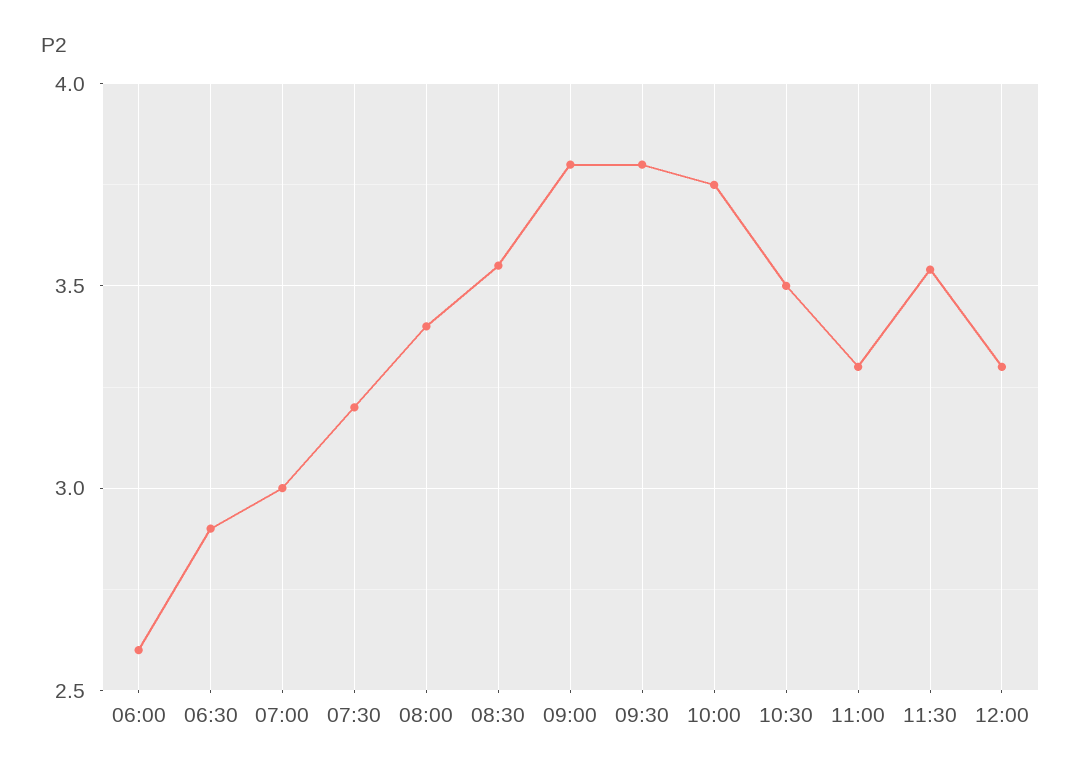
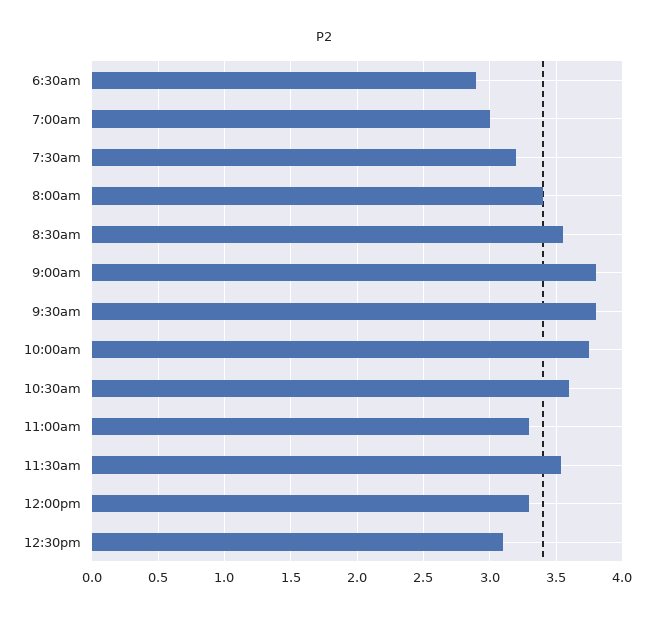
06:00: 2.6 -> none
10:30: 3.5 -> 3.6
12:30pm: none -> 3.1

